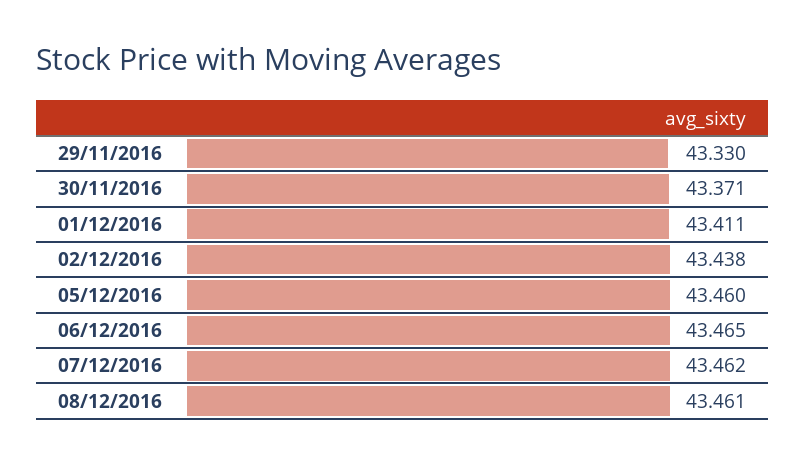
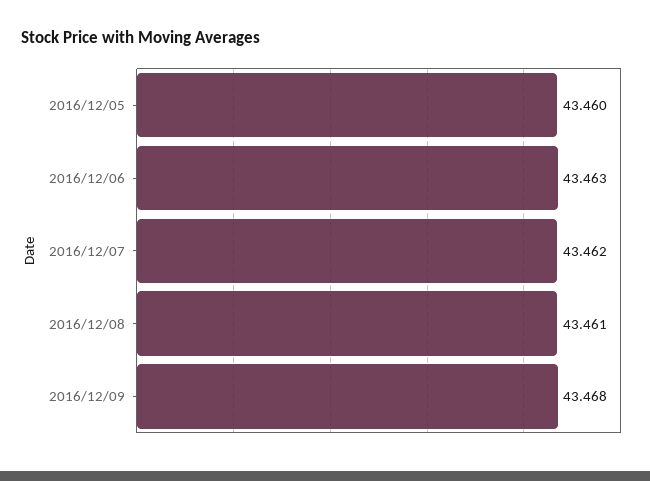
29/11/2016: 43.33 -> none
30/11/2016: 43.371 -> none
01/12/2016: 43.411 -> none
02/12/2016: 43.438 -> none
06/12/2016: 43.465 -> 43.463
2016/12/09: none -> 43.468

